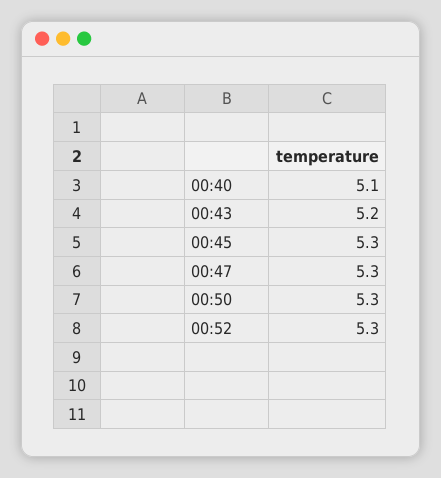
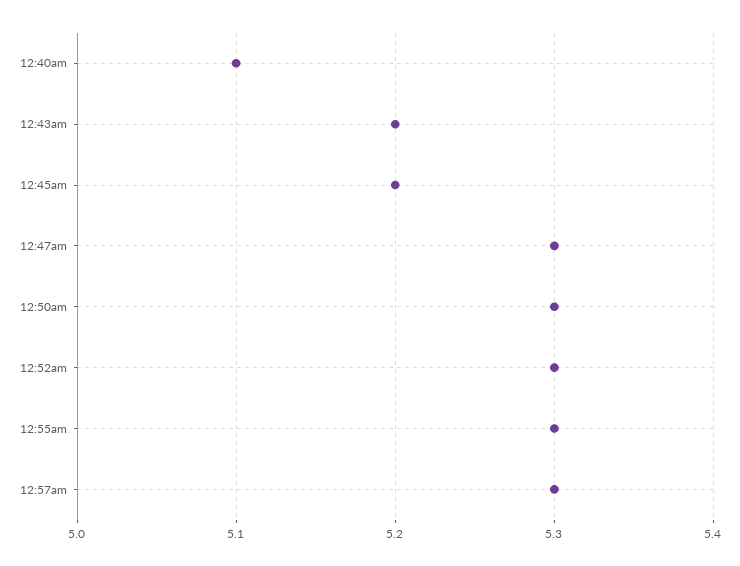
00:45: 5.3 -> 5.2
12:55am: none -> 5.3
12:57am: none -> 5.3

